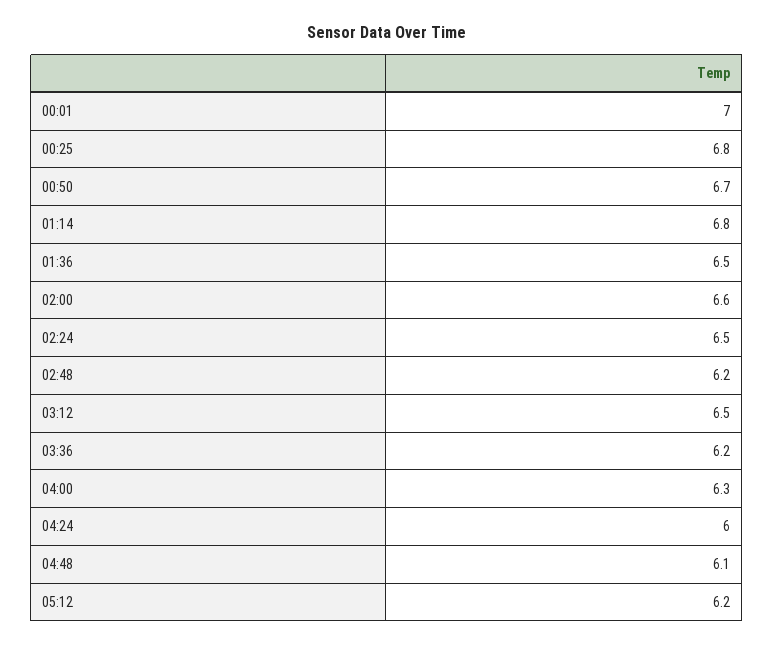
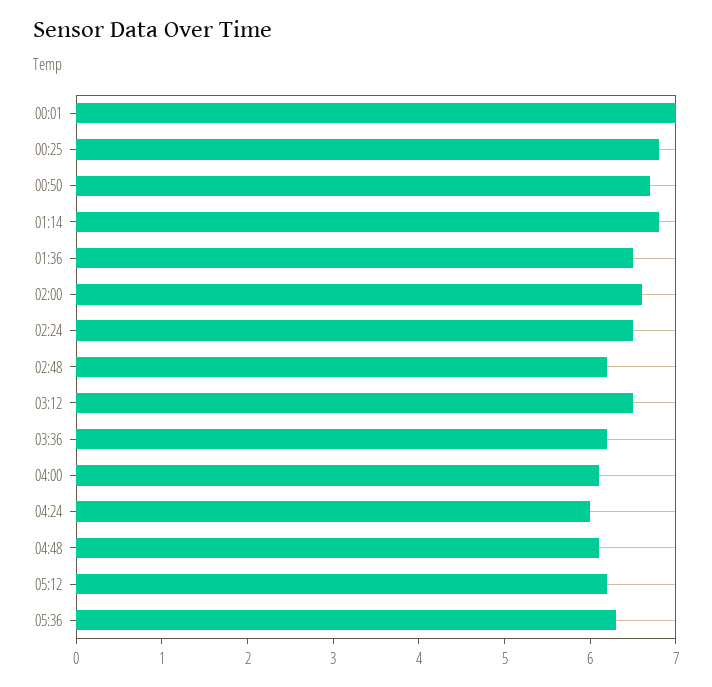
04:00: 6.3 -> 6.1
05:36: none -> 6.3

